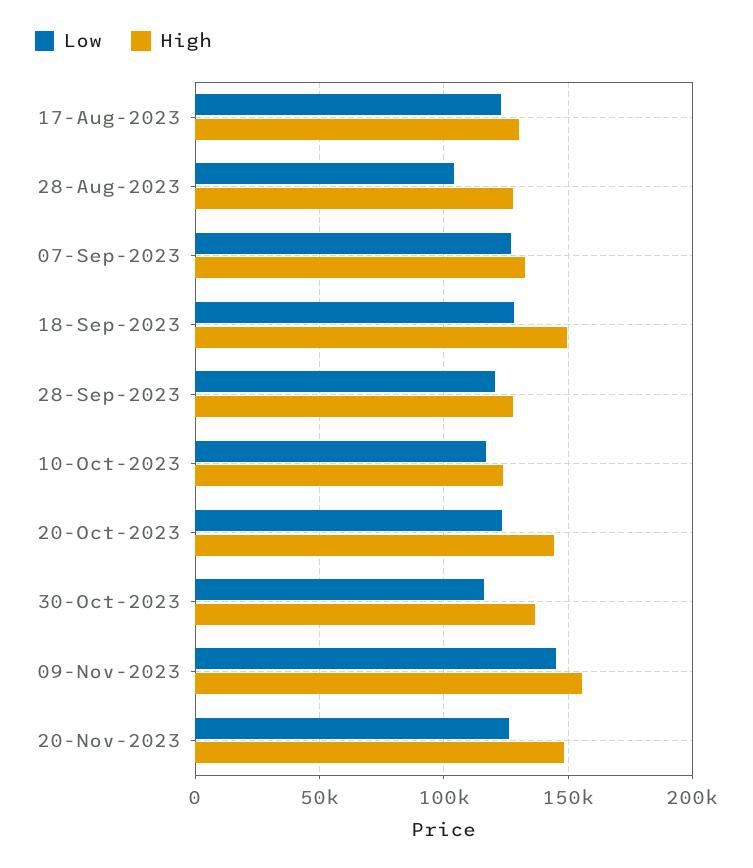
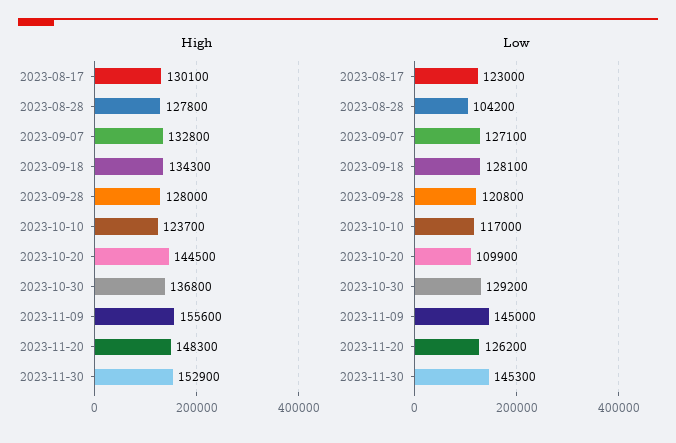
High, 18-Sep-2023: 150000 -> 134300
Low, 20-Oct-2023: 125000 -> 109900
Low, 30-Oct-2023: 115000 -> 129200
High, 2023-11-30: none -> 152900
Low, 2023-11-30: none -> 145300

